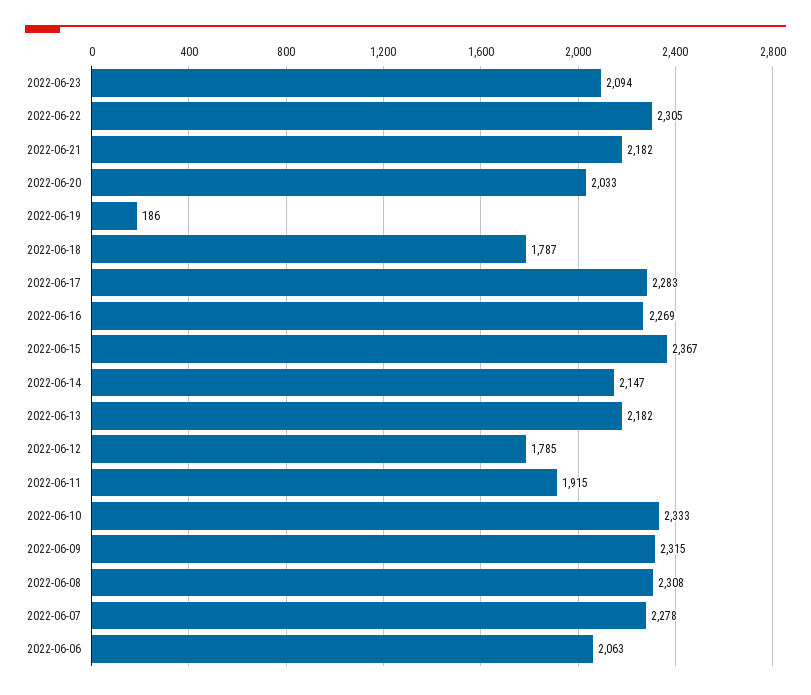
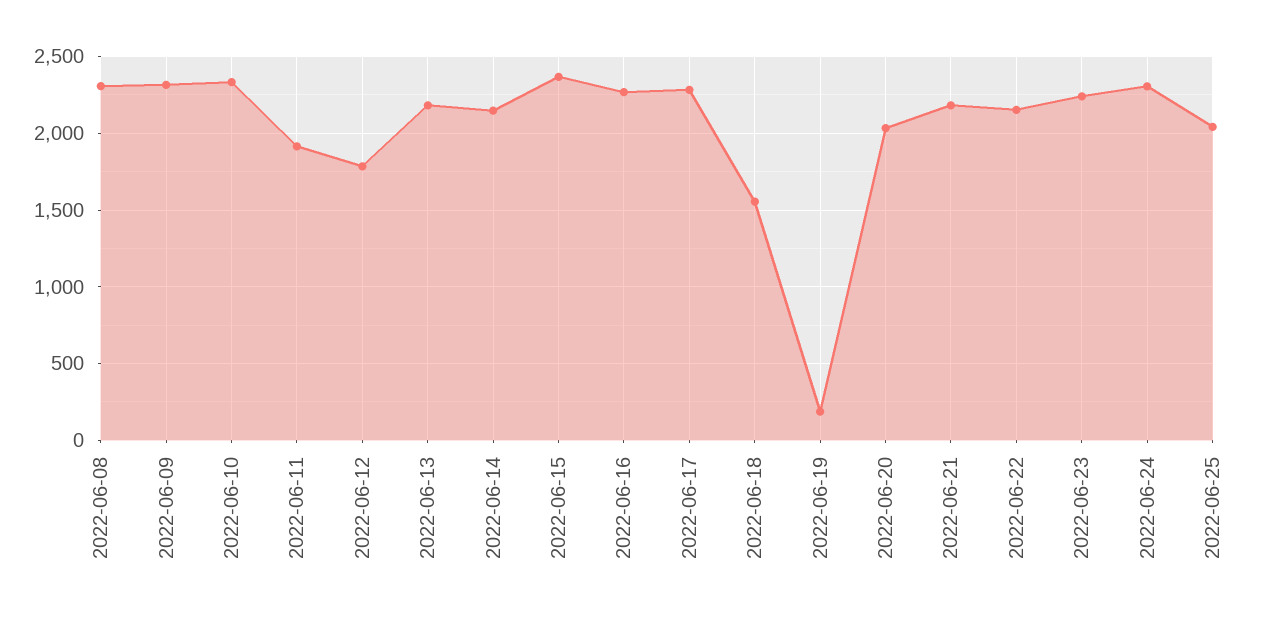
2022-06-23: 2094 -> 2250
2022-06-22: 2305 -> 2150
2022-06-18: 1787 -> 1550
2022-06-07: 2278 -> none
2022-06-06: 2063 -> none
2022-06-24: none -> 2300
2022-06-25: none -> 2050

